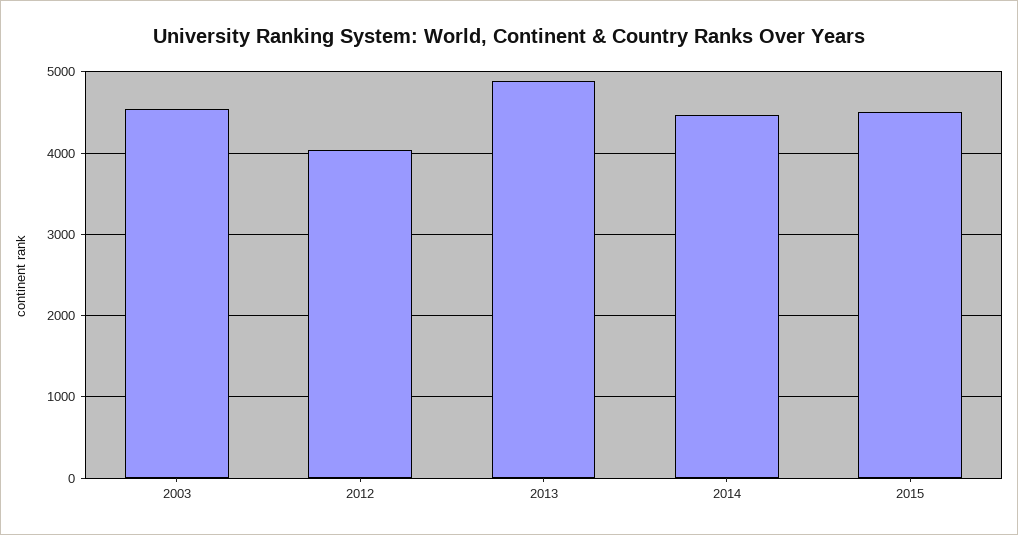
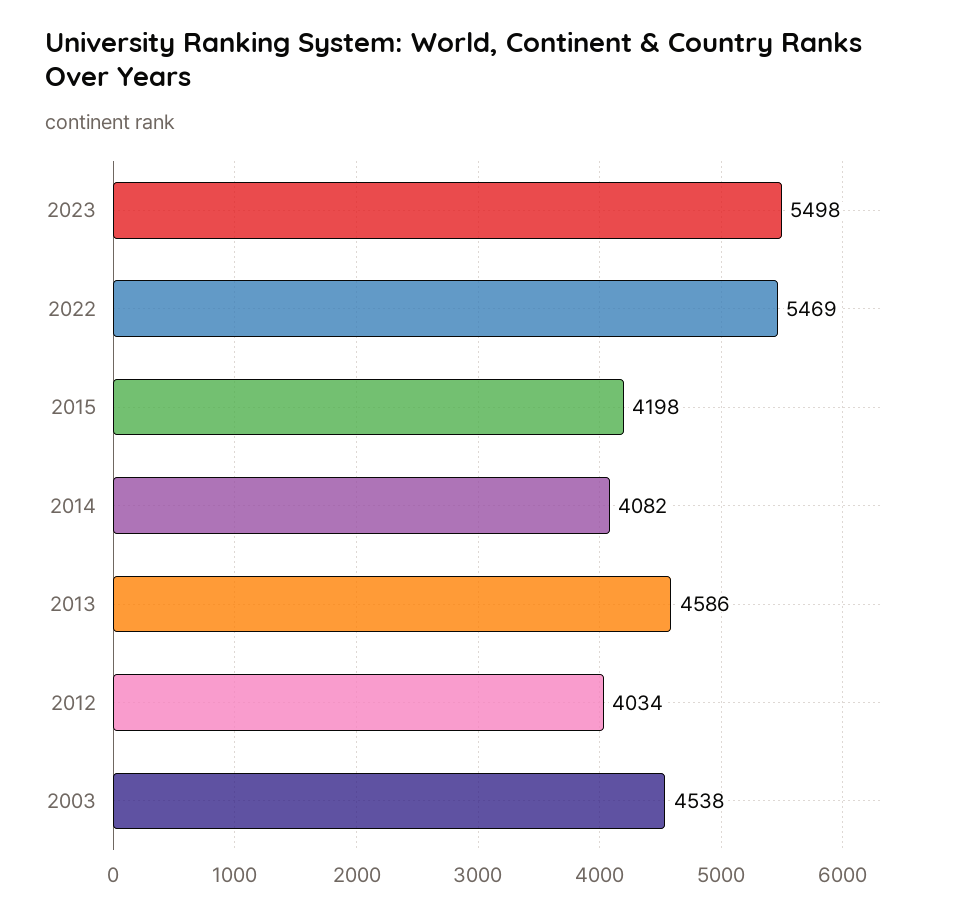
2013: 4900 -> 4586
2014: 4500 -> 4082
2015: 4500 -> 4198
2023: none -> 5498
2022: none -> 5469

